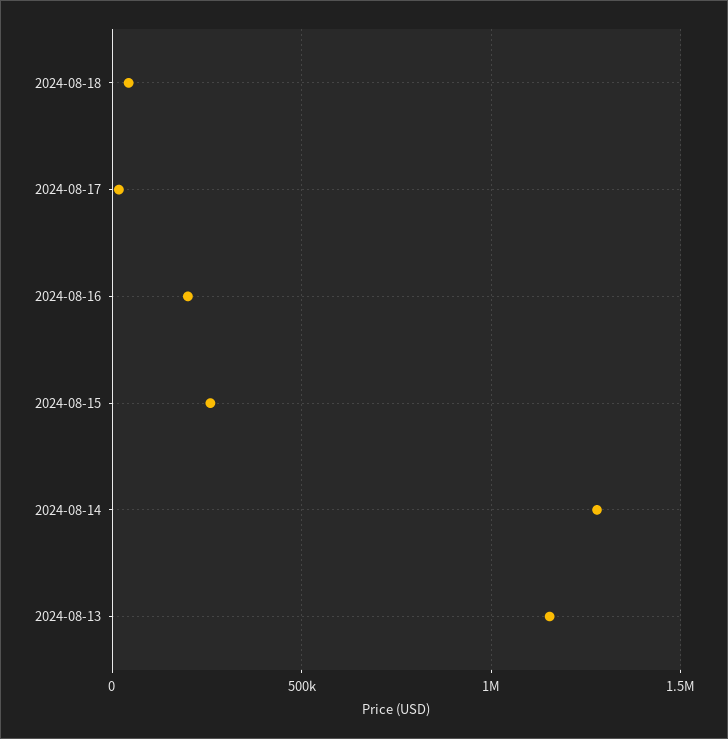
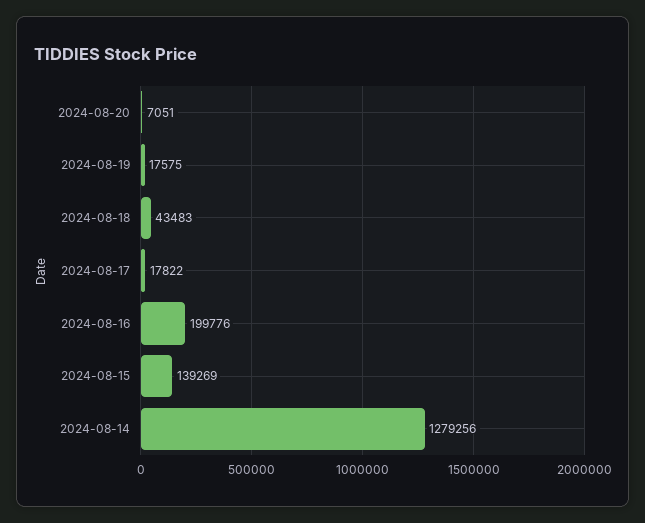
2024-08-15: 250000 -> 139269
2024-08-13: 1150000 -> none
2024-08-20: none -> 7051
2024-08-19: none -> 17575

